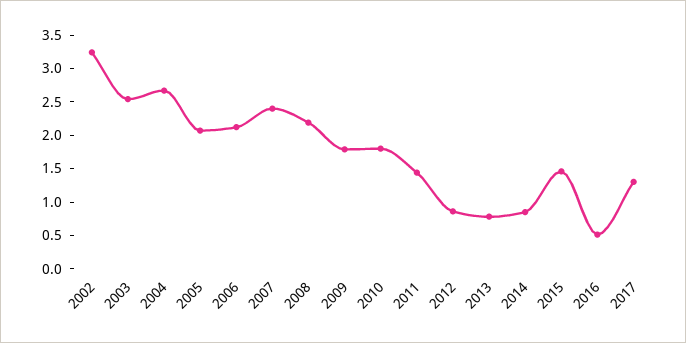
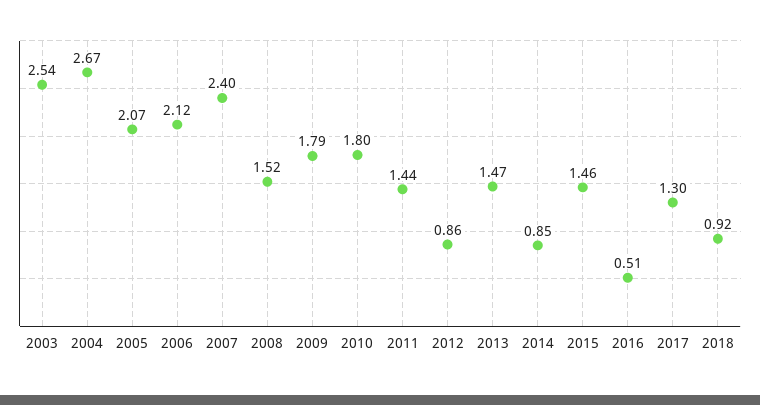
2002: 3.25 -> none
2008: 2.25 -> 1.52
2013: 0.75 -> 1.47
2018: none -> 0.92

